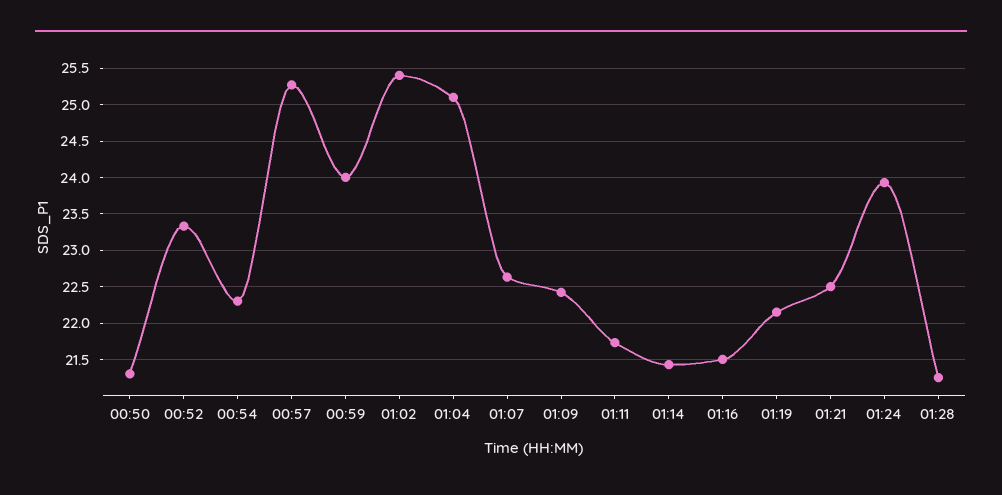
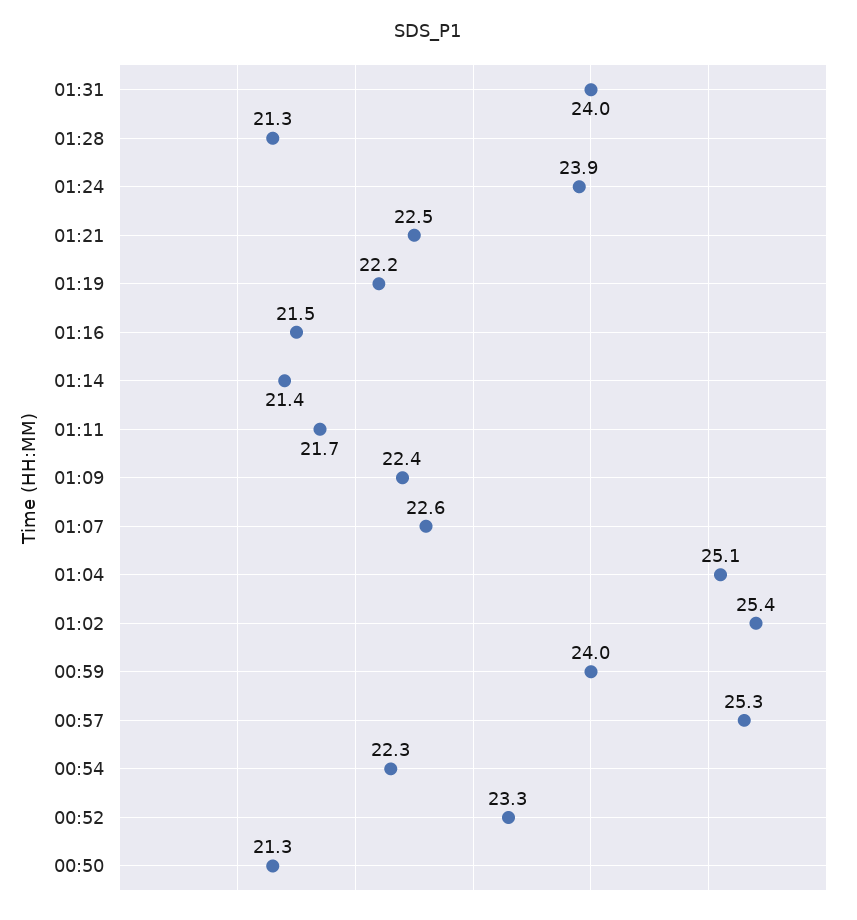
01:31: none -> 24

